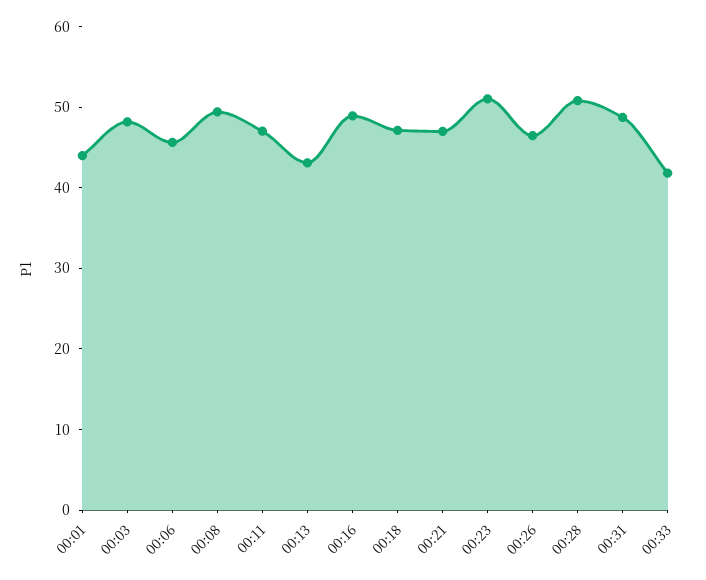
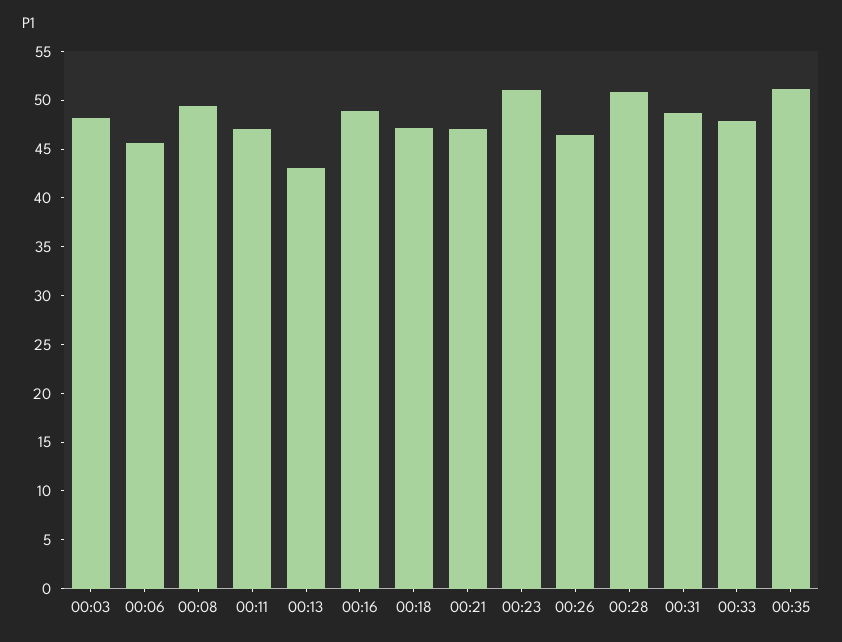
00:01: 44 -> none
00:33: 42 -> 48
00:35: none -> 51

